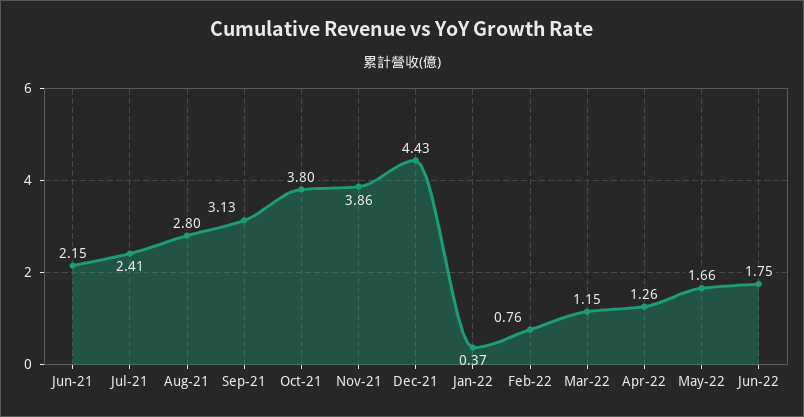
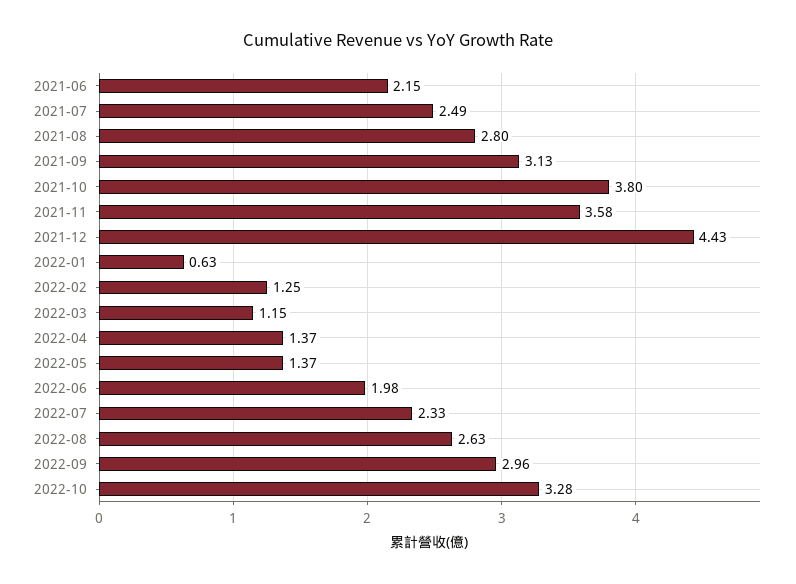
Jul-21: 2.41 -> 2.49
Nov-21: 3.86 -> 3.58
Jan-22: 0.37 -> 0.63
Feb-22: 0.76 -> 1.25
Apr-22: 1.26 -> 1.37
May-22: 1.66 -> 1.37
Jun-22: 1.75 -> 1.98
2022-07: none -> 2.33
2022-08: none -> 2.63
2022-09: none -> 2.96
2022-10: none -> 3.28

